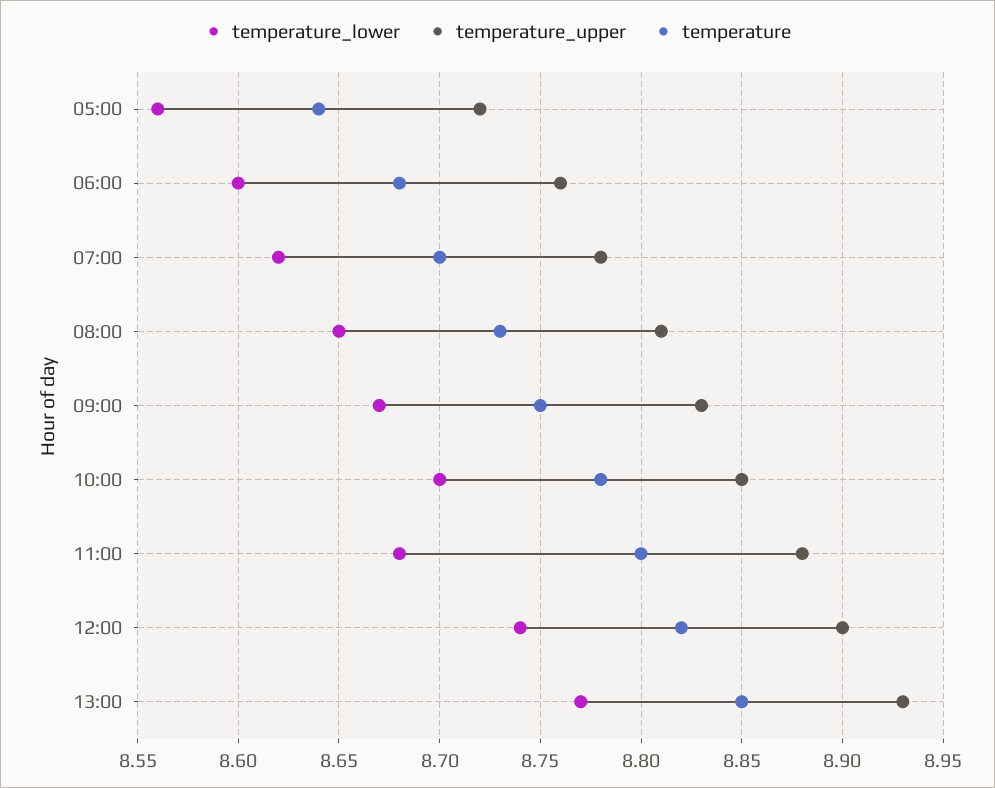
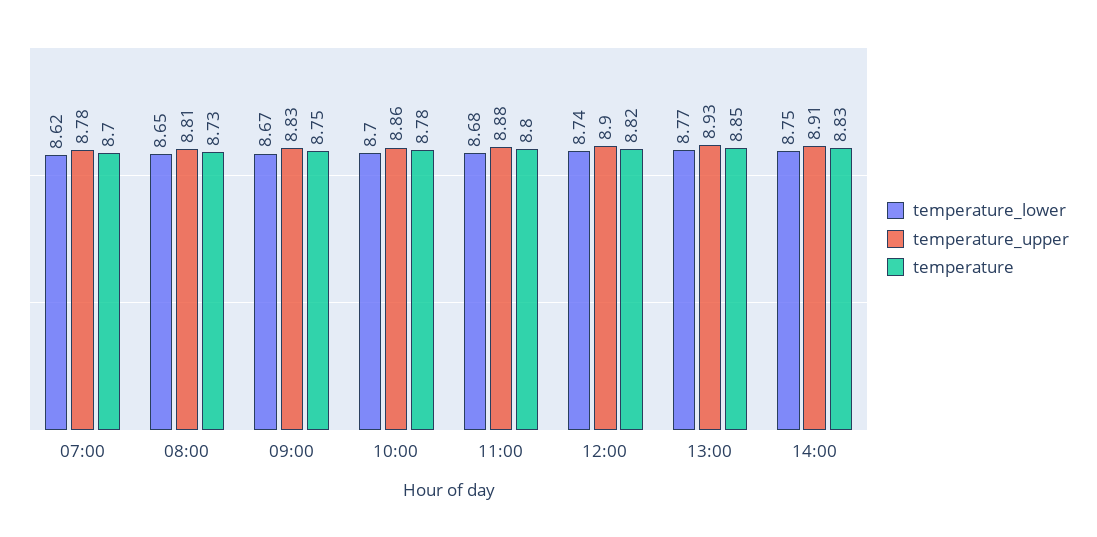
temperature_lower, 05:00: 8.56 -> none
temperature_upper, 05:00: 8.72 -> none
temperature, 05:00: 8.64 -> none
temperature_lower, 06:00: 8.6 -> none
temperature_upper, 06:00: 8.76 -> none
temperature, 06:00: 8.68 -> none
temperature_upper, 10:00: 8.85 -> 8.86
temperature_lower, 14:00: none -> 8.75
temperature_upper, 14:00: none -> 8.91
temperature, 14:00: none -> 8.83

